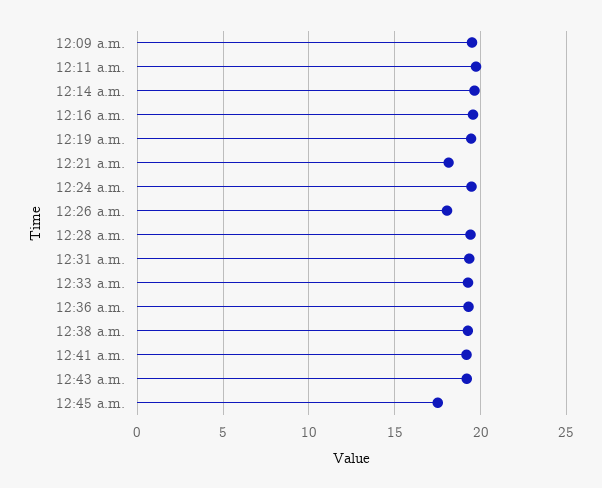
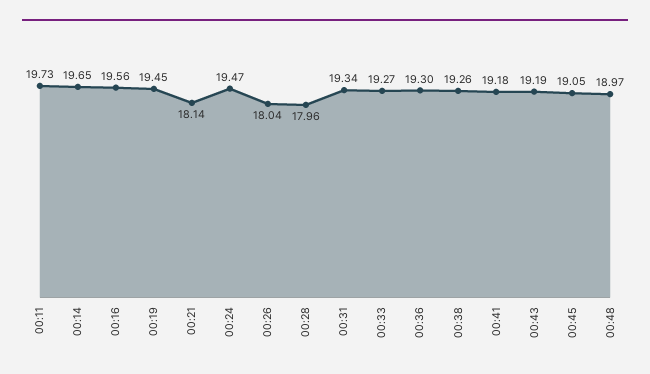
12:09 a.m.: 19.5 -> none
12:28 a.m.: 19.5 -> 17.96
12:45 a.m.: 17.5 -> 19.05
00:48: none -> 18.97

